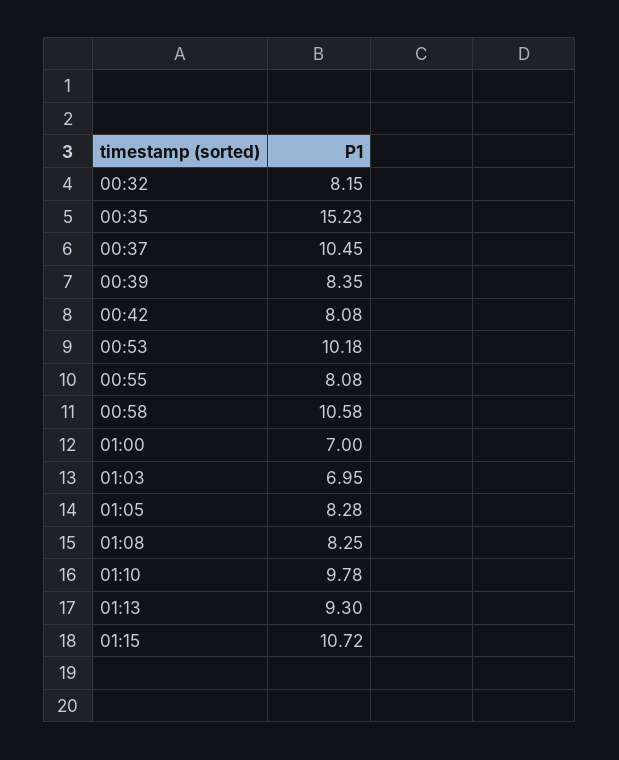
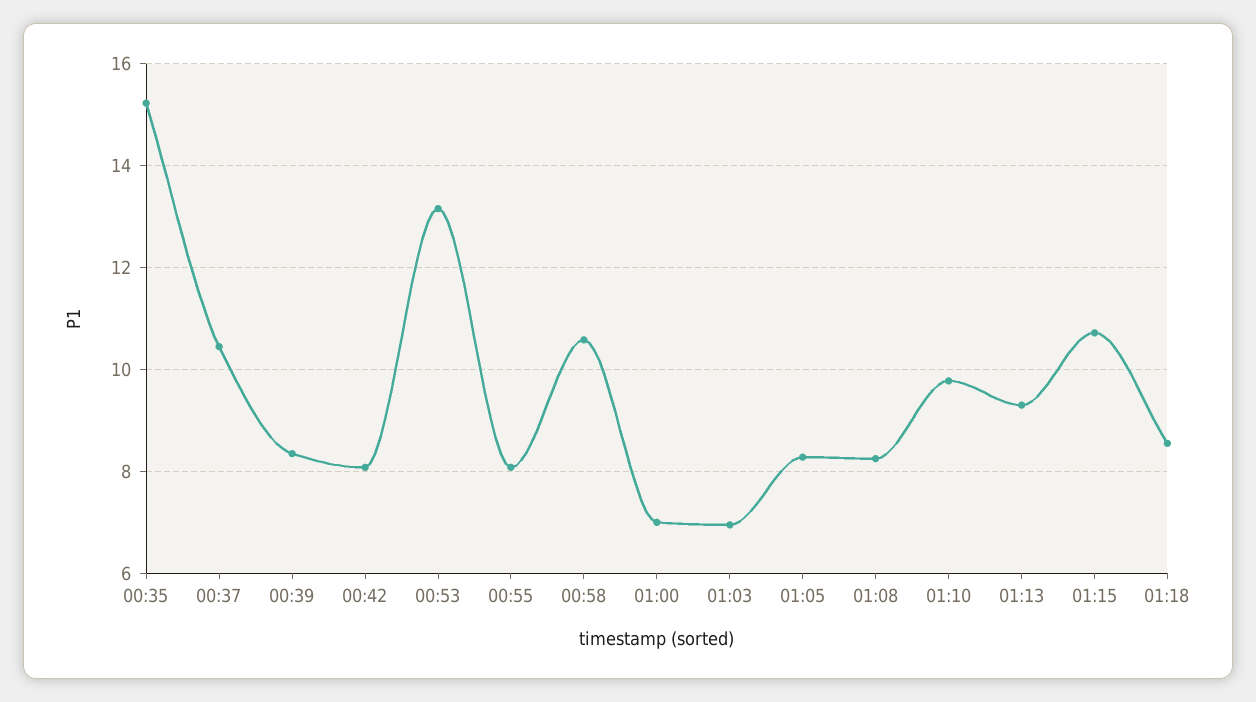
00:32: 8.15 -> none
00:53: 10.18 -> 13.2
01:18: none -> 8.6

